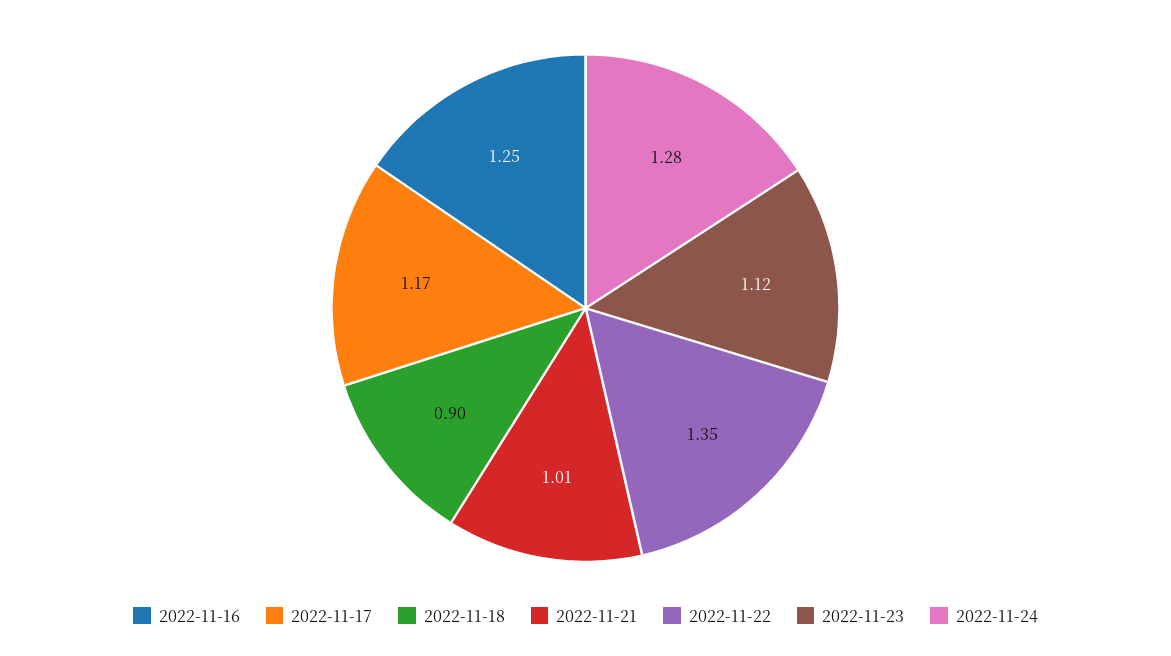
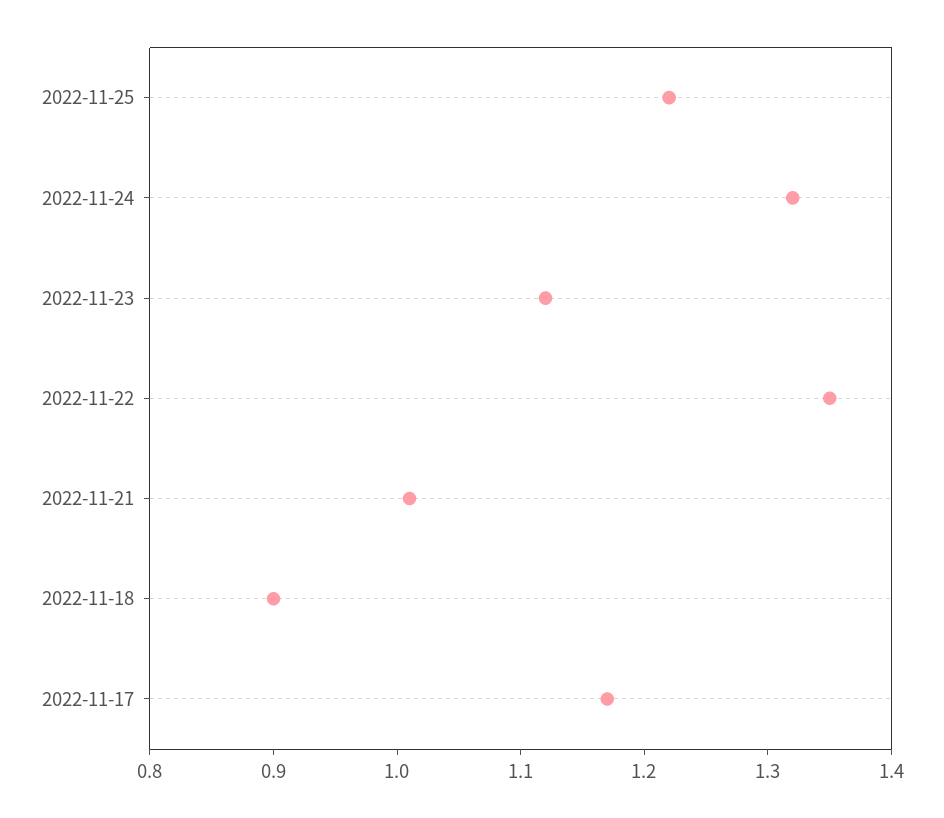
2022-11-16: 1.25 -> none
2022-11-24: 1.28 -> 1.32
2022-11-25: none -> 1.22

